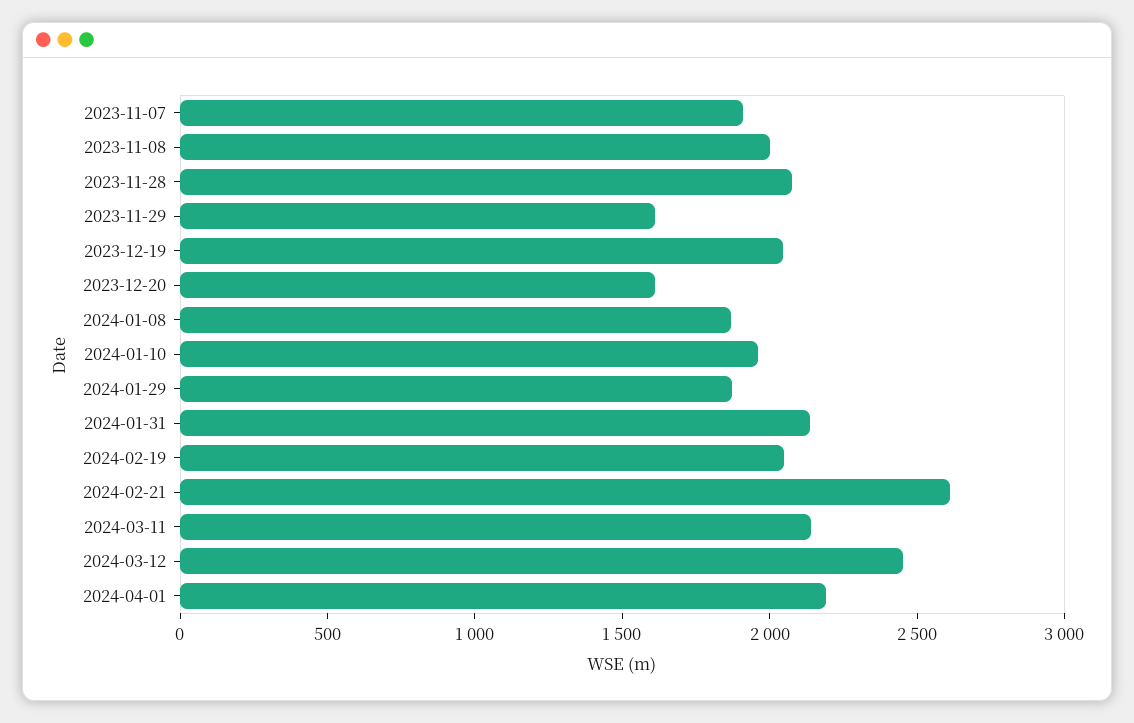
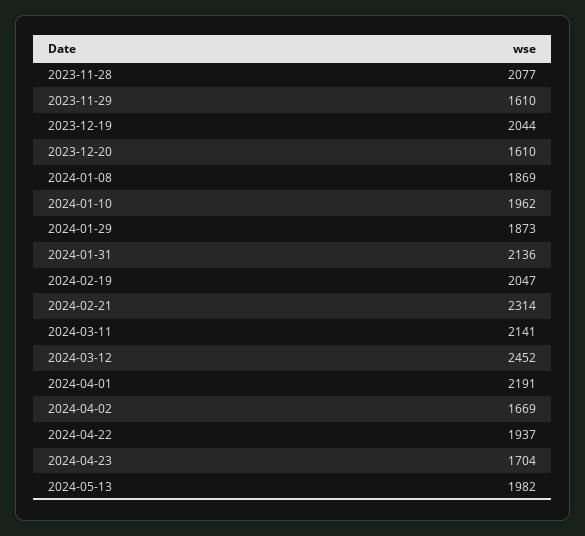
2023-11-07: 1900 -> none
2023-11-08: 2000 -> none
2024-02-21: 2600 -> 2314
2024-04-02: none -> 1669
2024-04-22: none -> 1937
2024-04-23: none -> 1704
2024-05-13: none -> 1982

